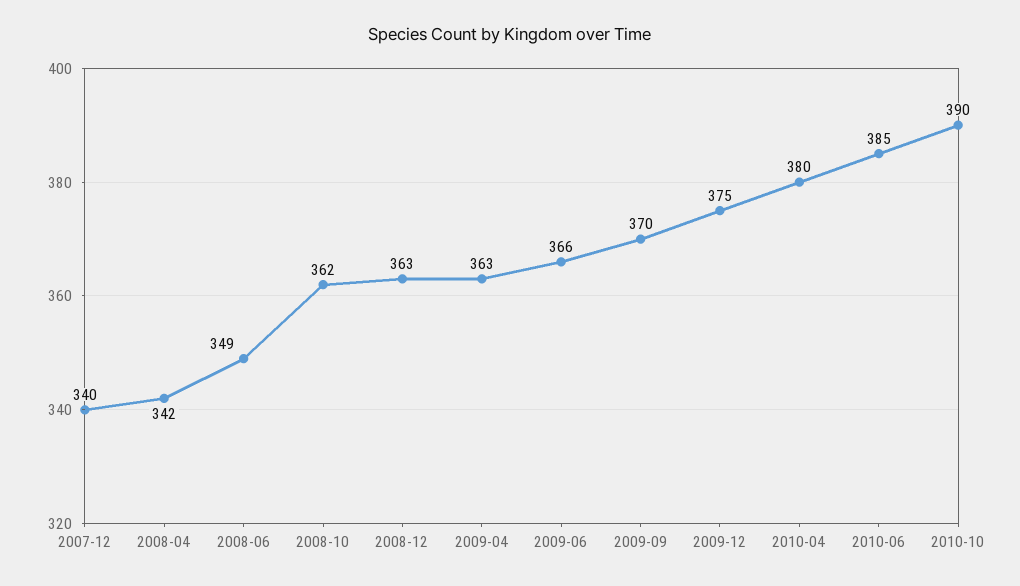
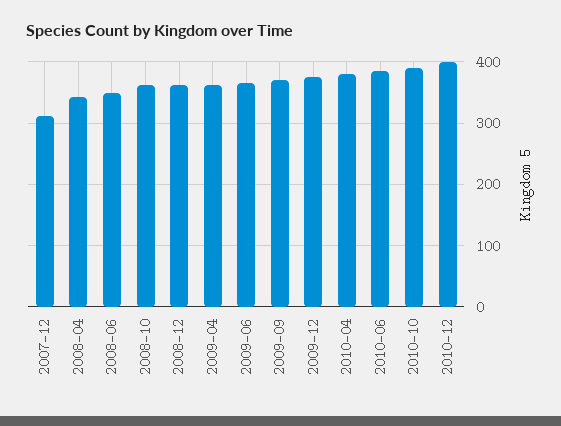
2007-12: 340 -> 310
2010-12: none -> 400

